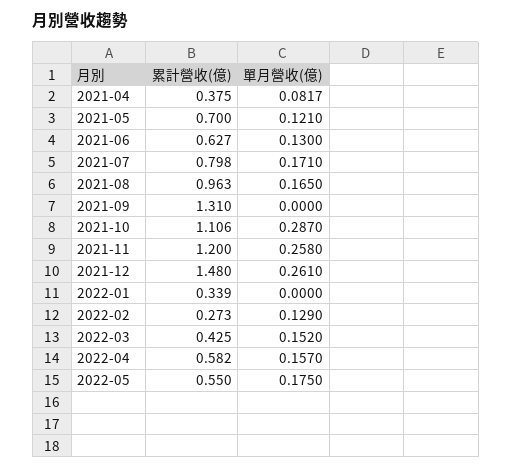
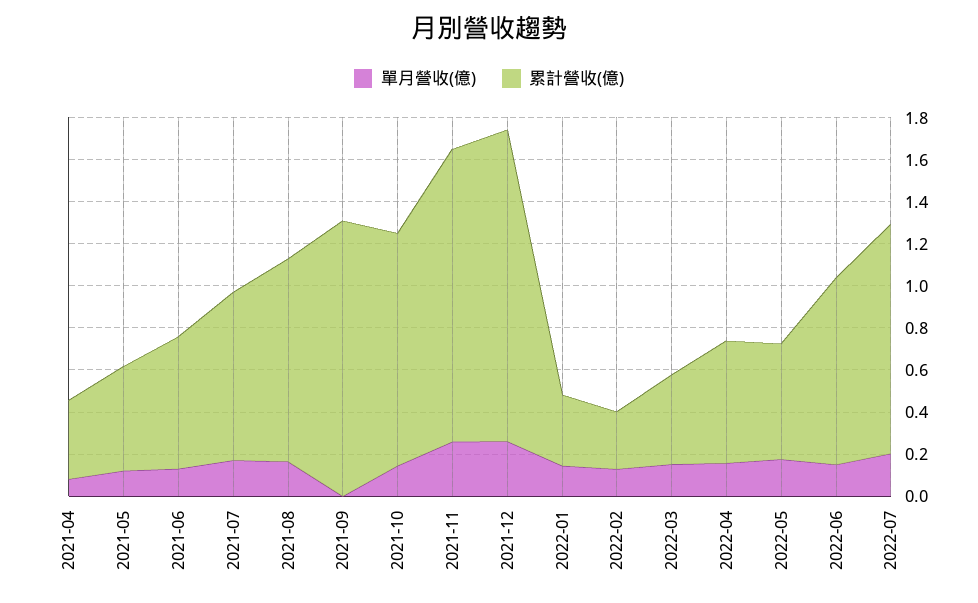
累計營收(億), 2021-05: 0.7 -> 0.5
單月營收(億), 2021-10: 0.287 -> 0.15
累計營收(億), 2021-11: 1.2 -> 1.4
單月營收(億), 2022-01: 0 -> 0.15
單月營收(億), 2022-06: none -> 0.15
累計營收(億), 2022-06: none -> 0.9
單月營收(億), 2022-07: none -> 0.2
累計營收(億), 2022-07: none -> 1.1

